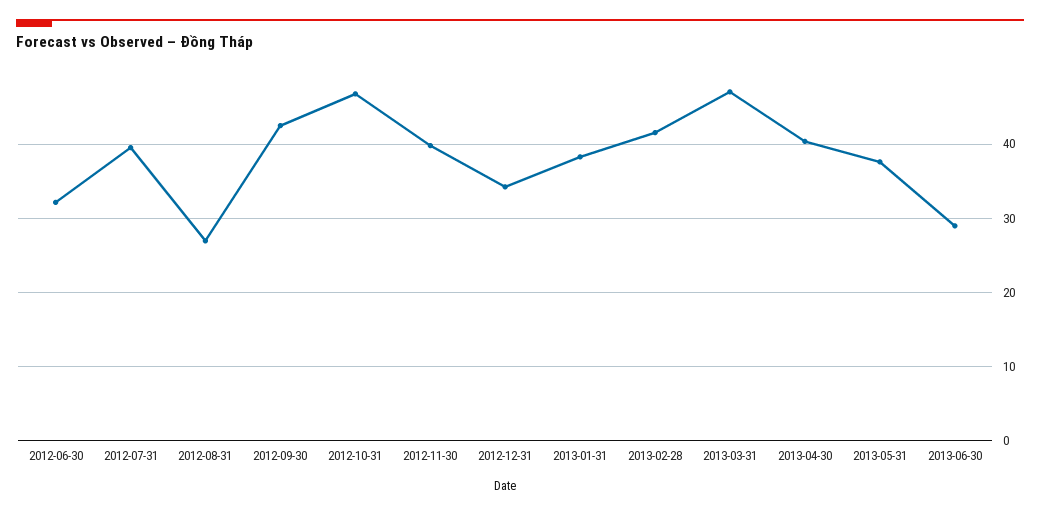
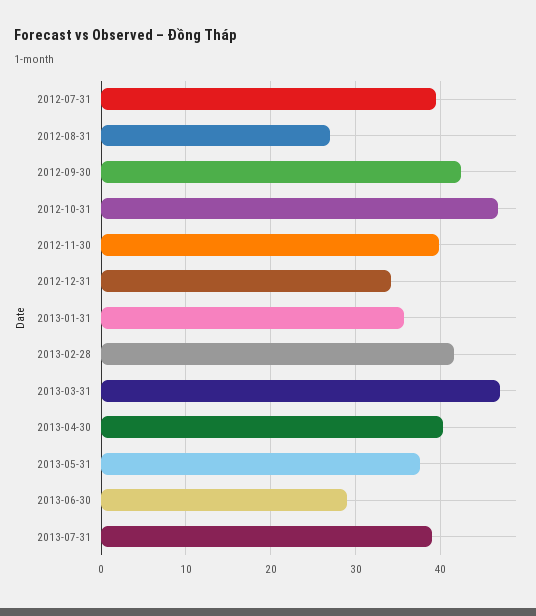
2012-06-30: 32 -> none
2013-01-31: 38 -> 36
2013-07-31: none -> 39

